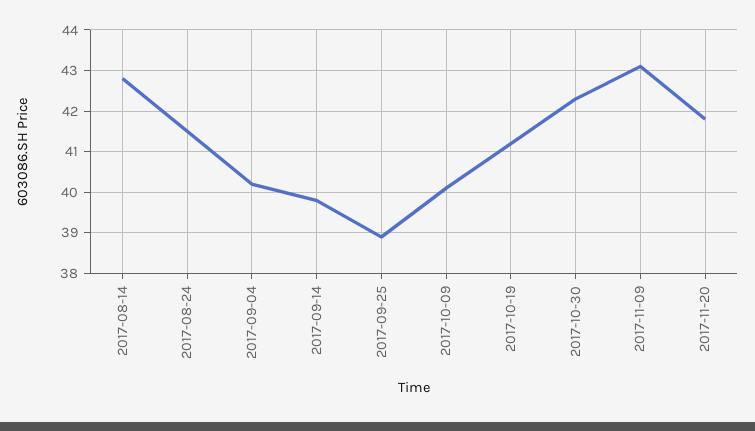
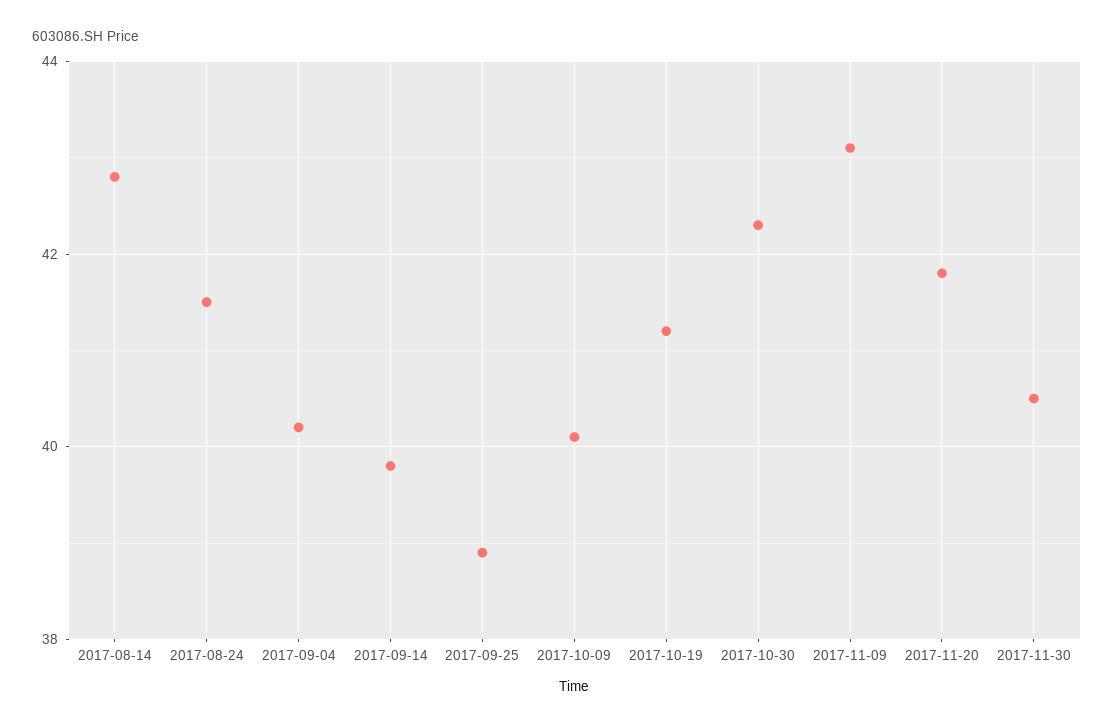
2017-11-30: none -> 40.5

